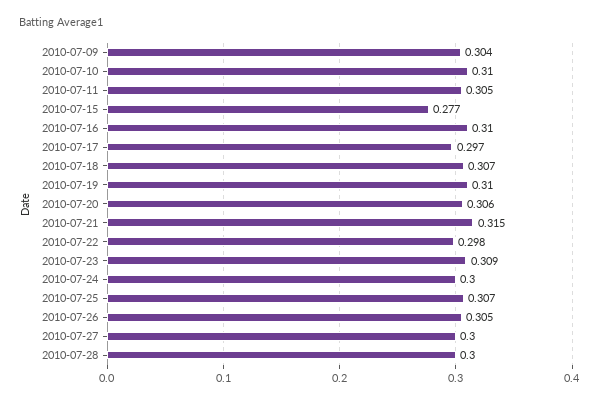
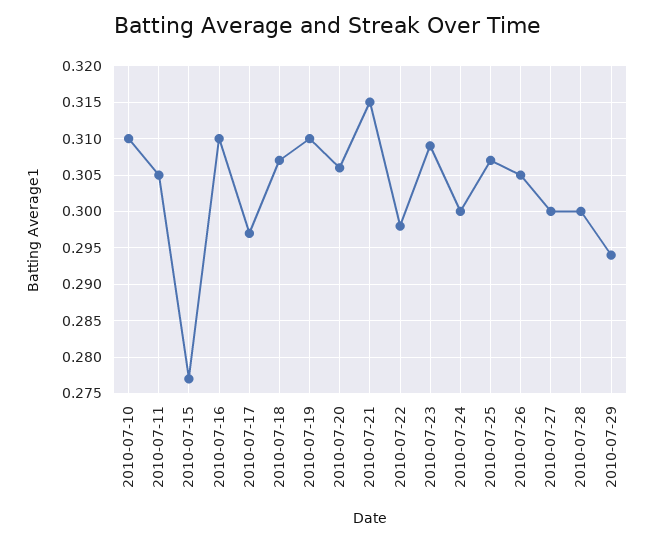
2010-07-09: 0.304 -> none
2010-07-29: none -> 0.294

